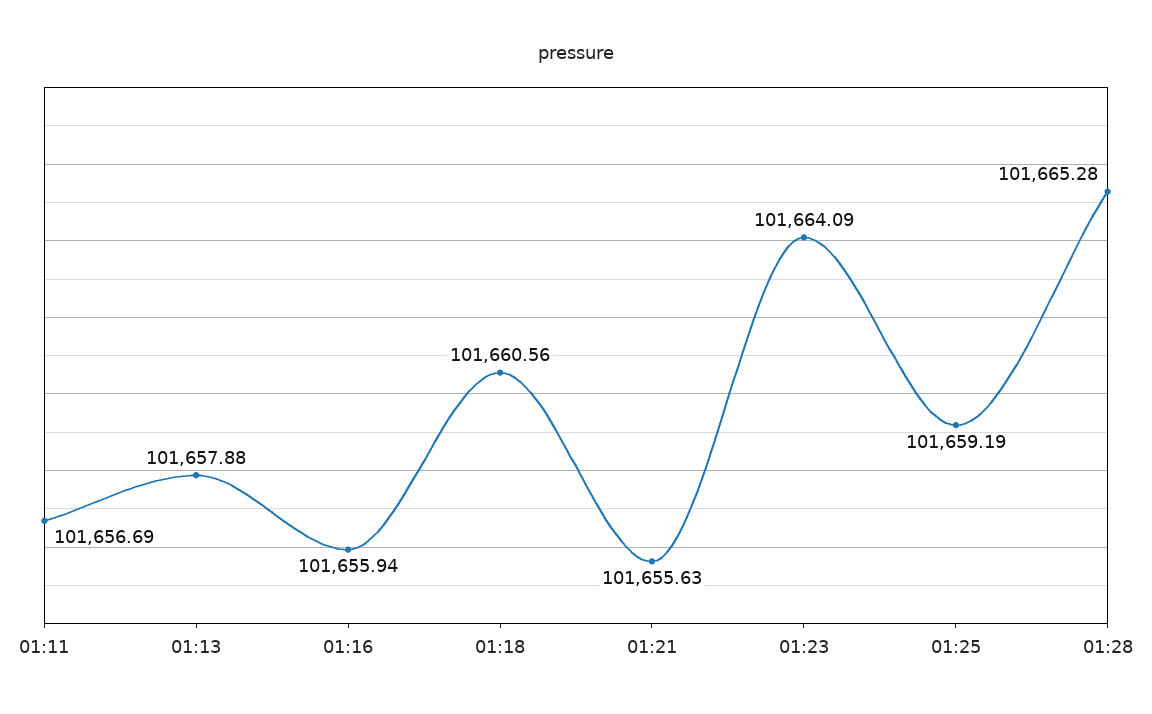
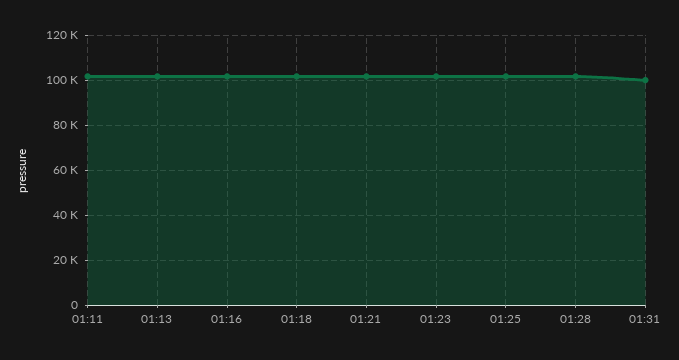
01:31: none -> 100000

